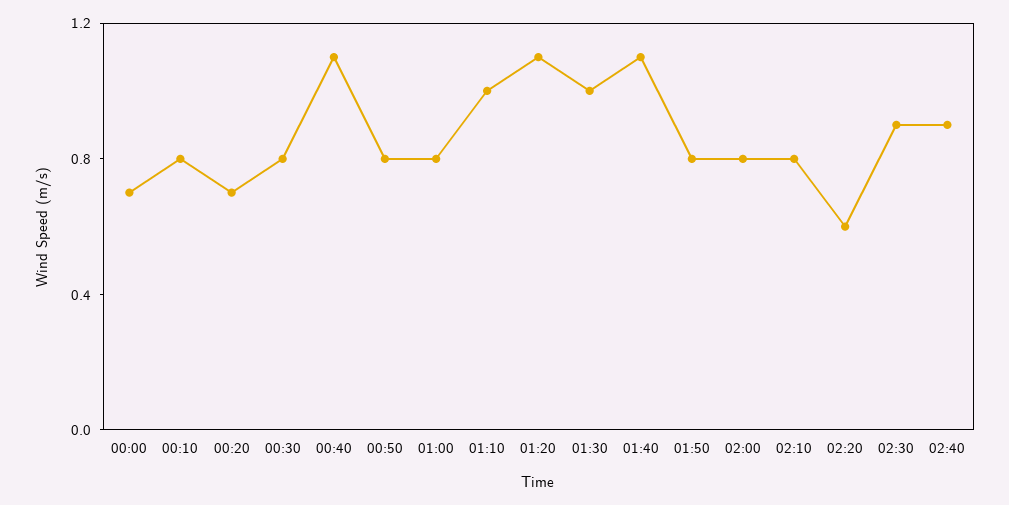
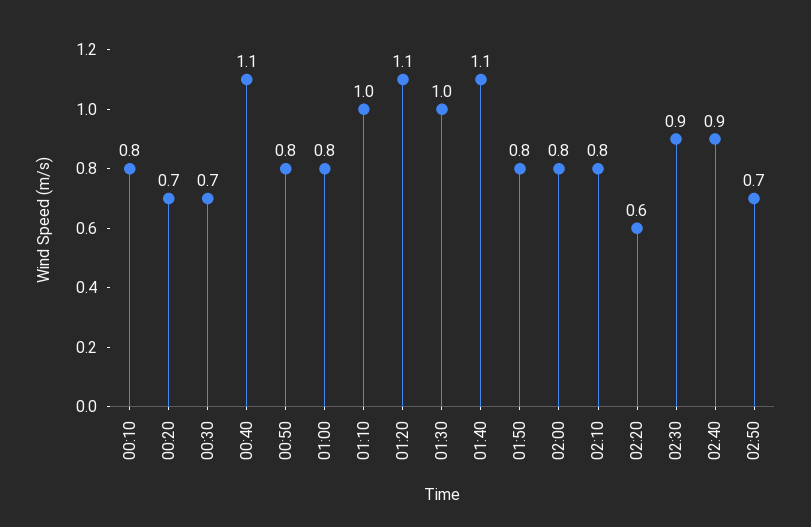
00:00: 0.7 -> none
00:30: 0.8 -> 0.7
02:50: none -> 0.7

